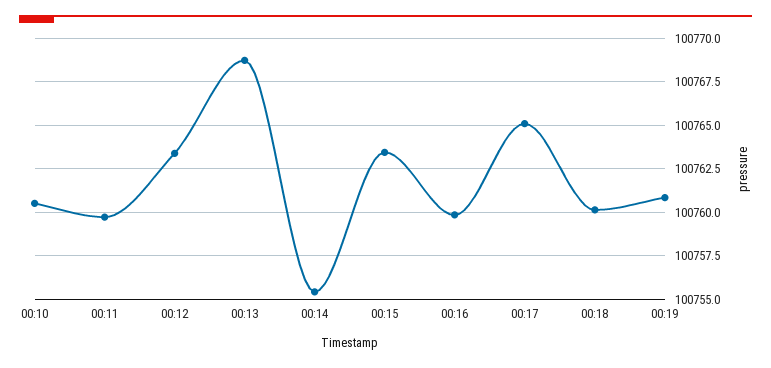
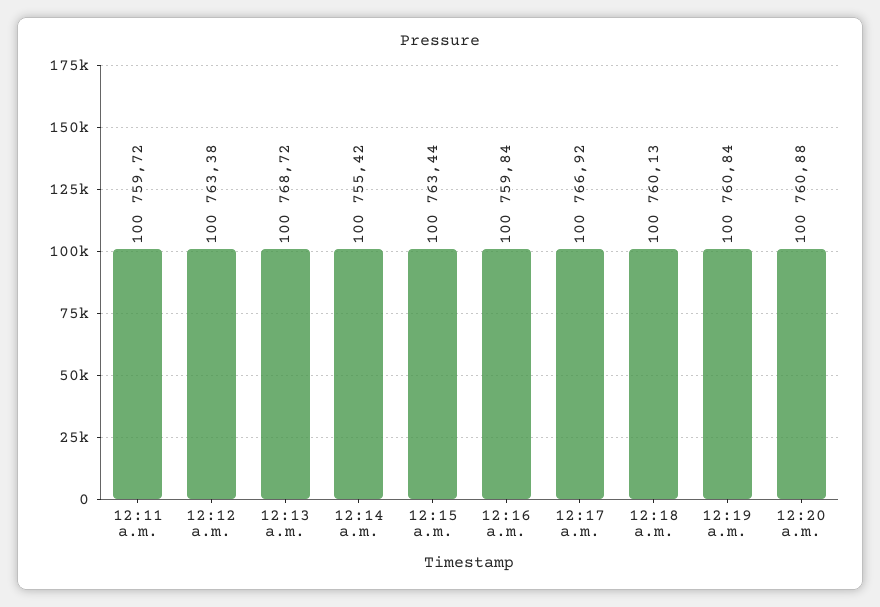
00:10: 100760.5 -> none
00:17: 100765 -> 100766.92
12:20 a.m.: none -> 100760.88

